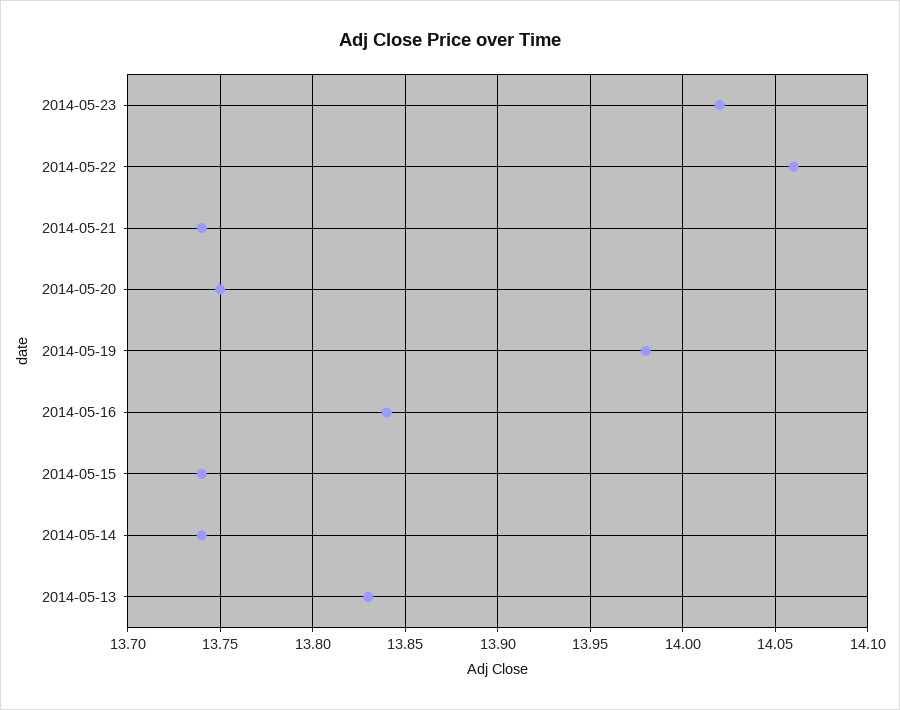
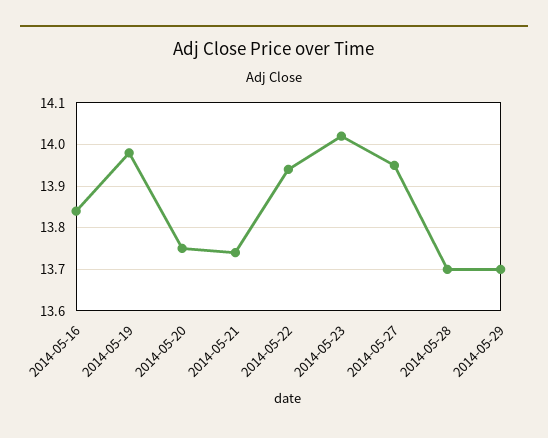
2014-05-22: 14.06 -> 13.95
2014-05-15: 13.74 -> none
2014-05-14: 13.74 -> none
2014-05-13: 13.83 -> none
2014-05-27: none -> 13.95
2014-05-28: none -> 13.7
2014-05-29: none -> 13.7

